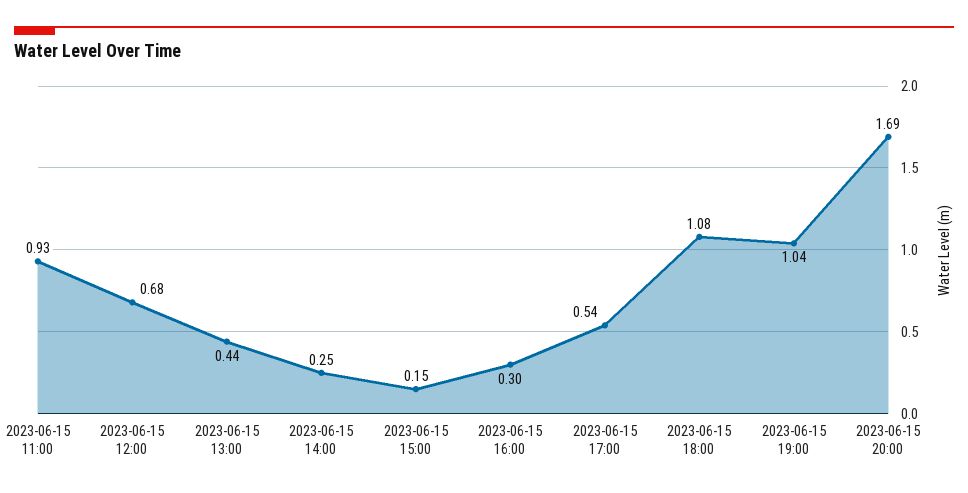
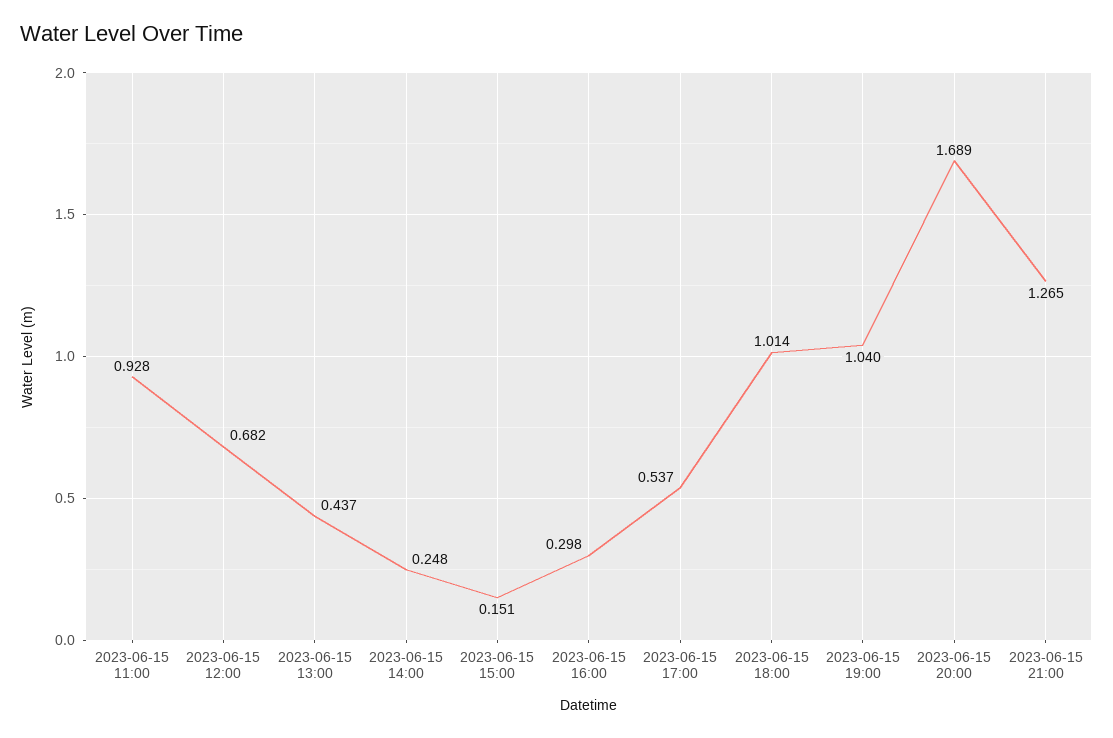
2023-06-15 18:00: 1.08 -> 1.014
2023-06-15 21:00: none -> 1.265

